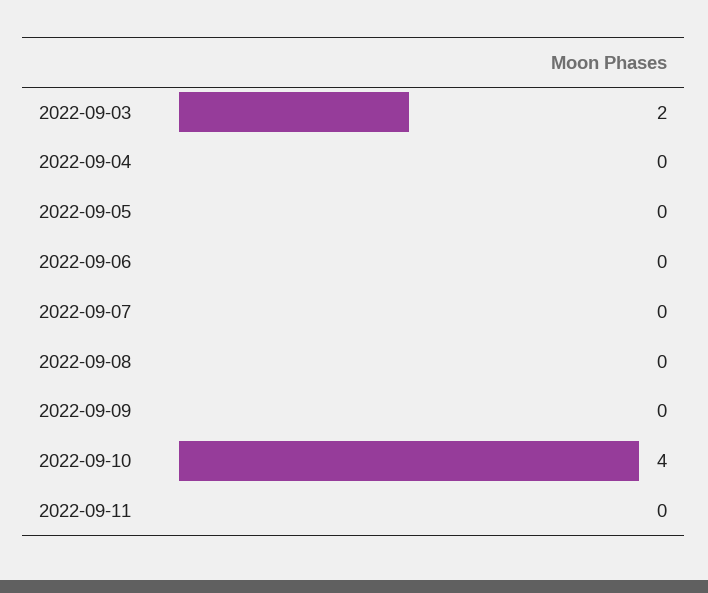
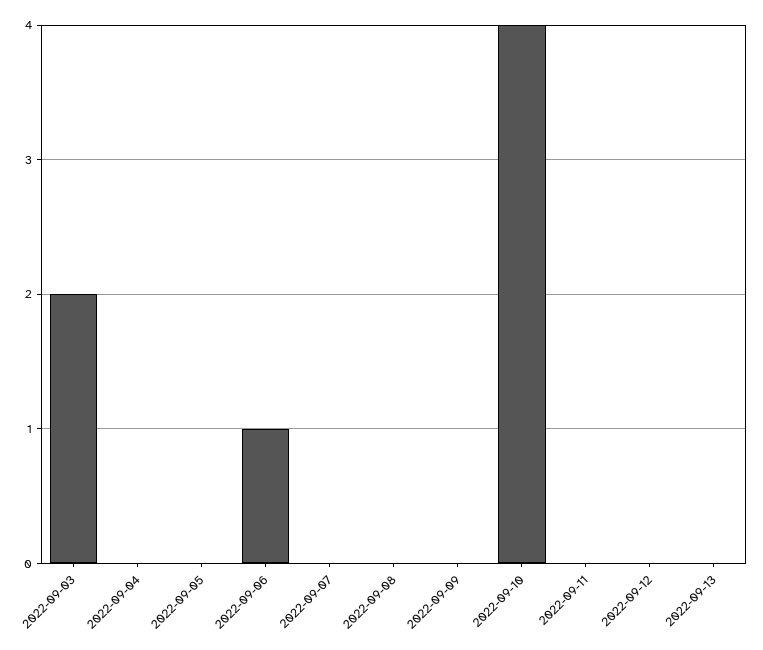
2022-09-06: 0 -> 1
2022-09-12: none -> 0
2022-09-13: none -> 0

